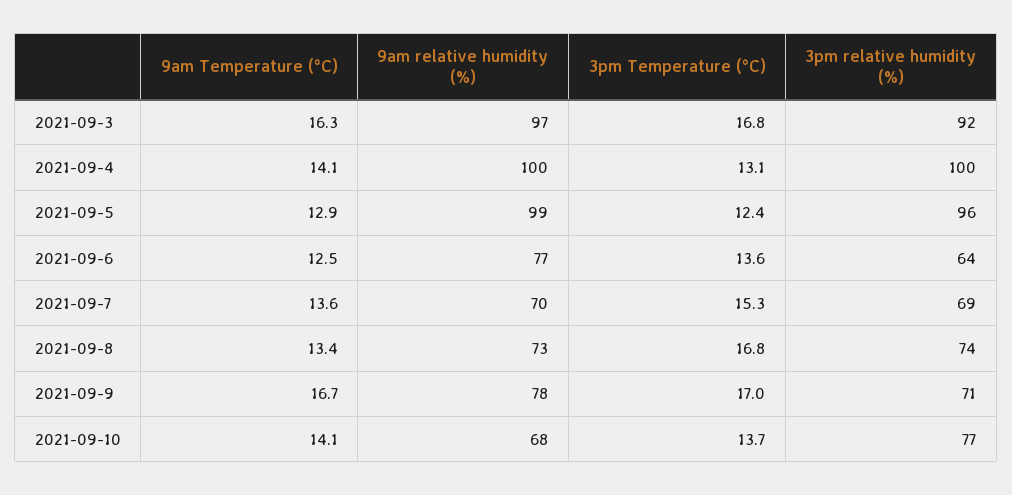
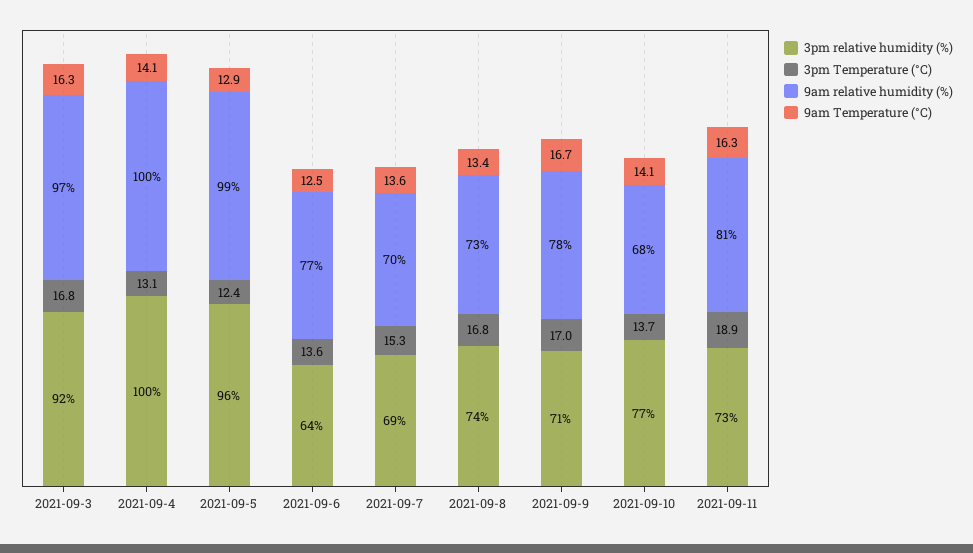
3pm relative humidity (%), 2021-09-11: none -> 73
3pm Temperature (°C), 2021-09-11: none -> 18.9
9am relative humidity (%), 2021-09-11: none -> 81
9am Temperature (°C), 2021-09-11: none -> 16.3

